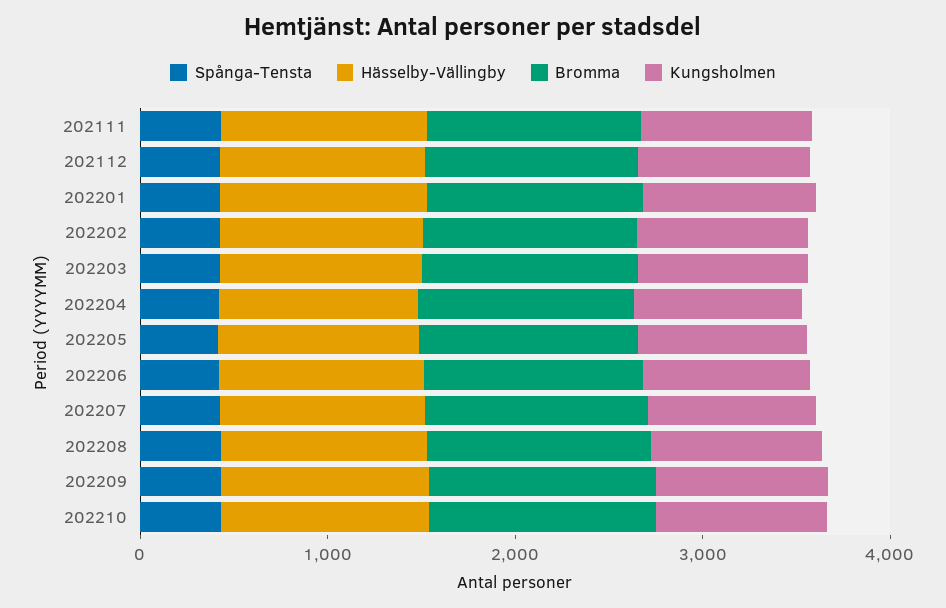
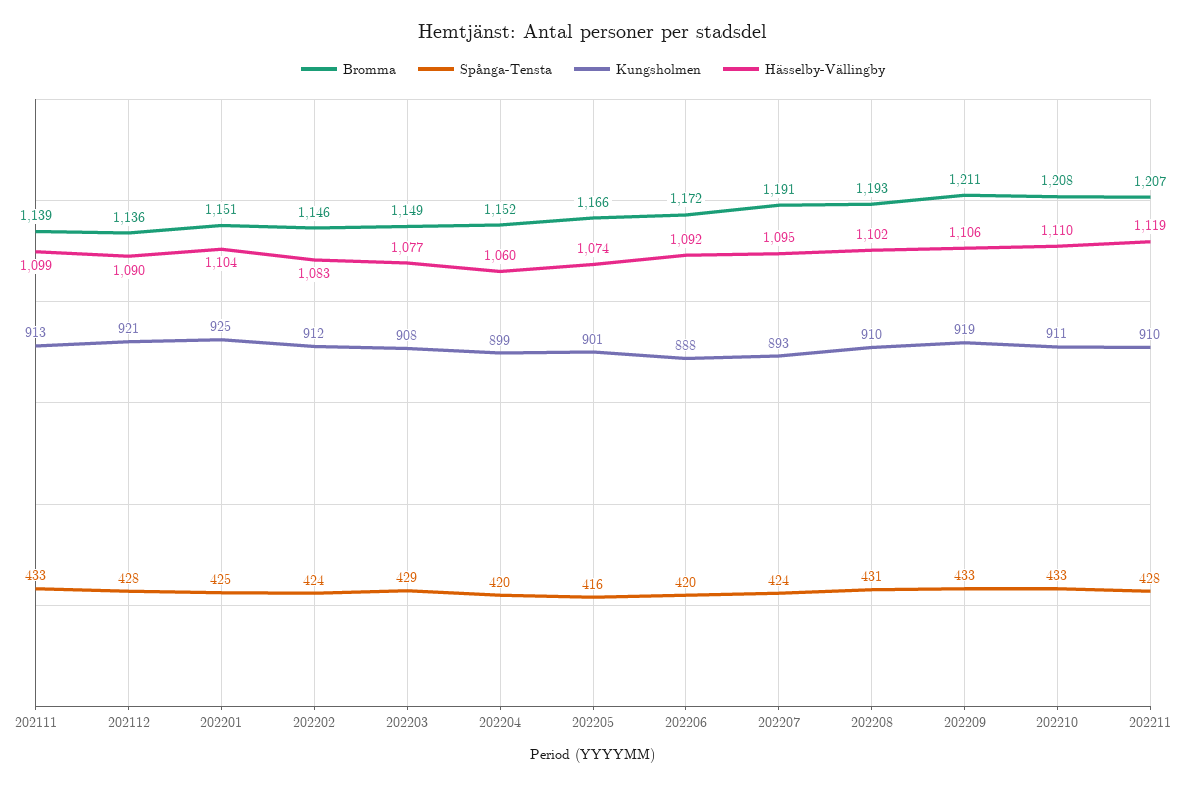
Bromma, 202211: none -> 1207
Spånga-Tensta, 202211: none -> 428
Kungsholmen, 202211: none -> 910
Hässelby-Vällingby, 202211: none -> 1119

